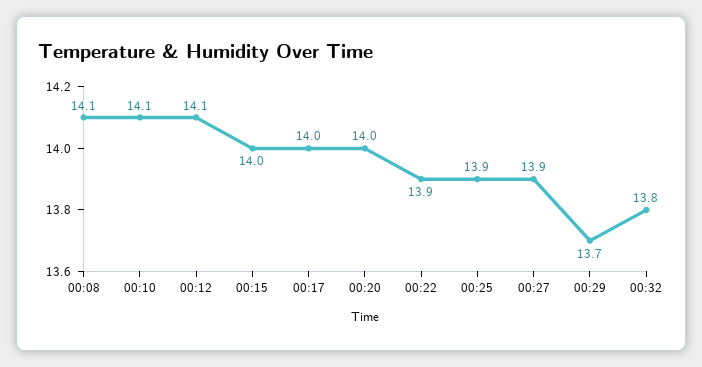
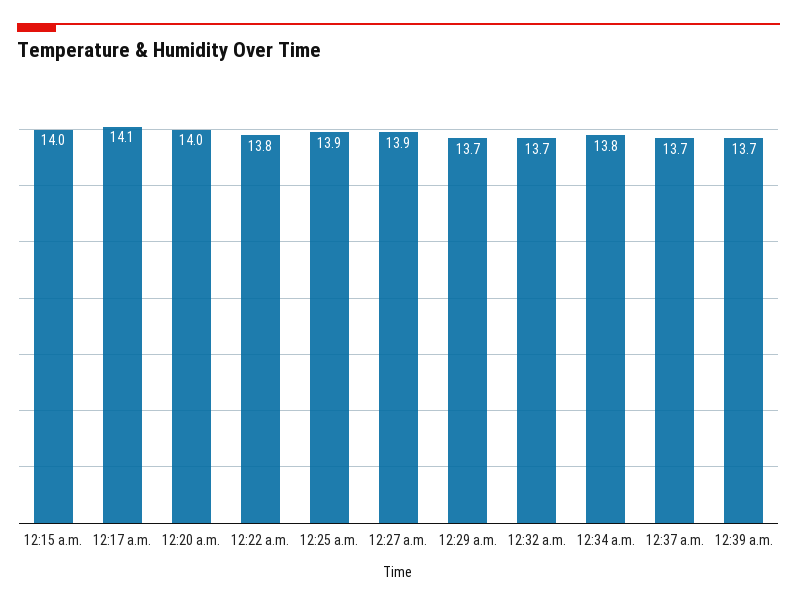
00:08: 14.1 -> none
00:10: 14.1 -> none
00:12: 14.1 -> none
00:17: 14 -> 14.1
00:22: 13.9 -> 13.8
00:32: 13.8 -> 13.7
12:34 a.m.: none -> 13.8
12:37 a.m.: none -> 13.7
12:39 a.m.: none -> 13.7

